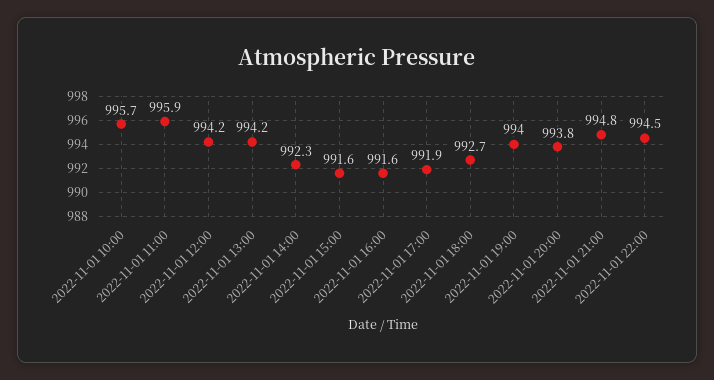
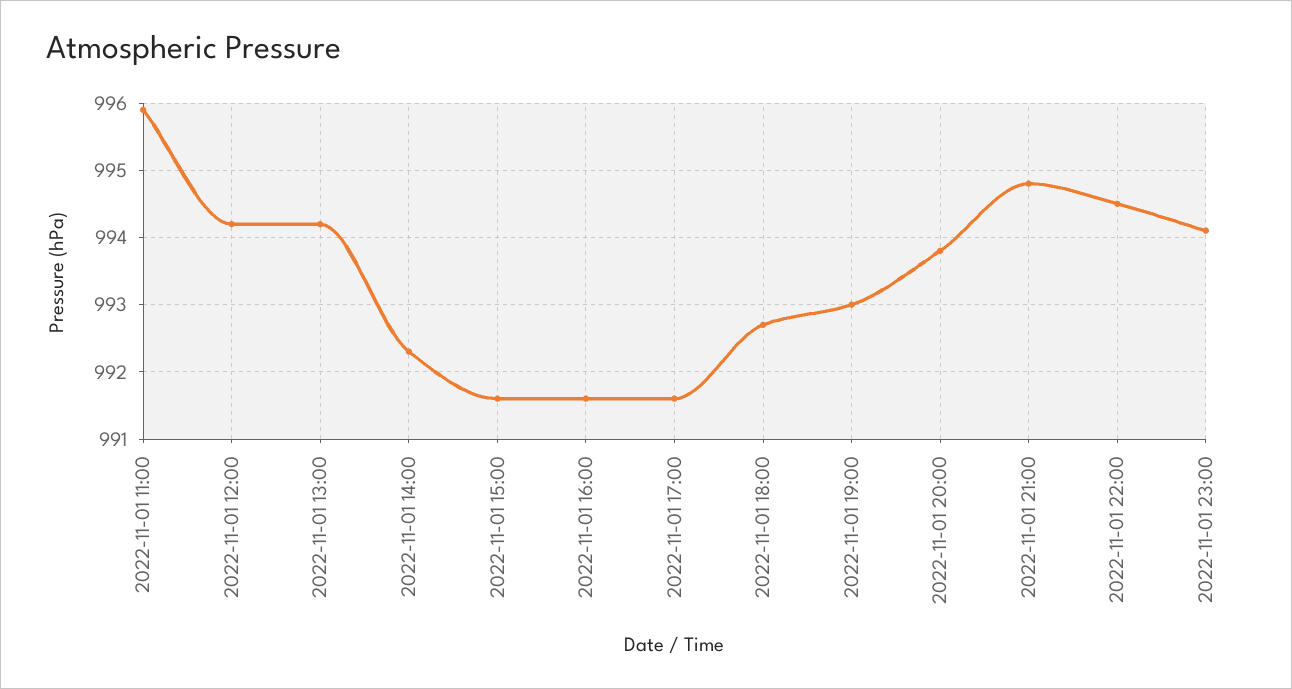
2022-11-01 10:00: 995.7 -> none
2022-11-01 17:00: 991.9 -> 991.6
2022-11-01 19:00: 994 -> 993
2022-11-01 23:00: none -> 994.1

